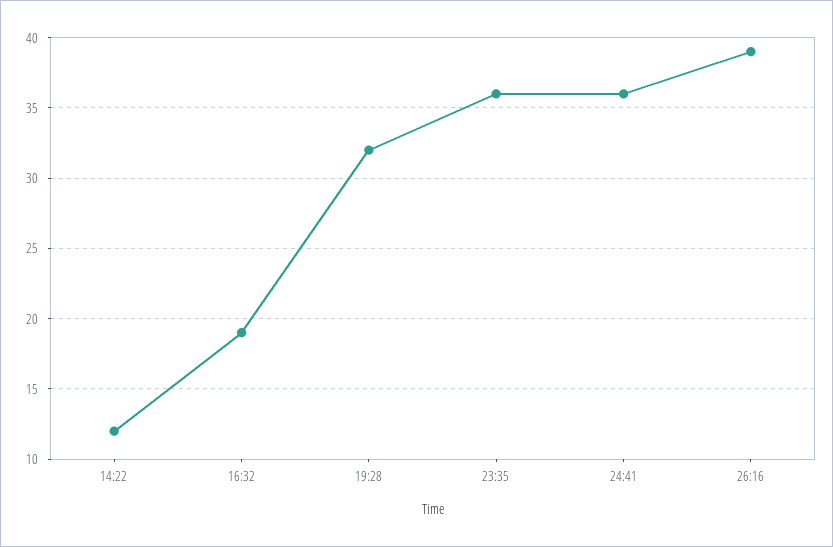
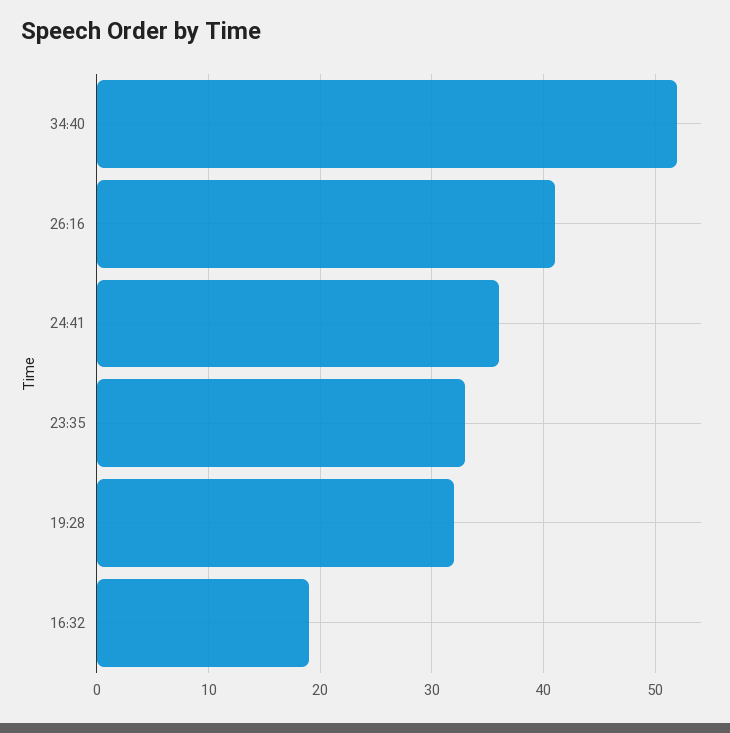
14:22: 12 -> none
23:35: 36 -> 33
26:16: 39 -> 41
34:40: none -> 52

